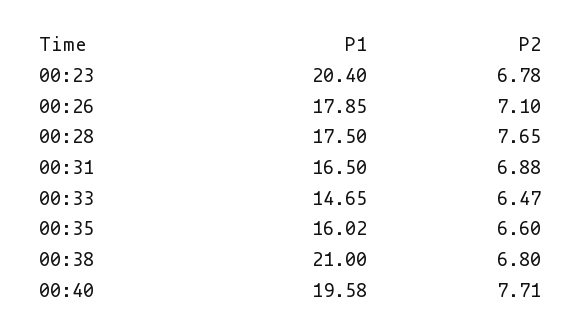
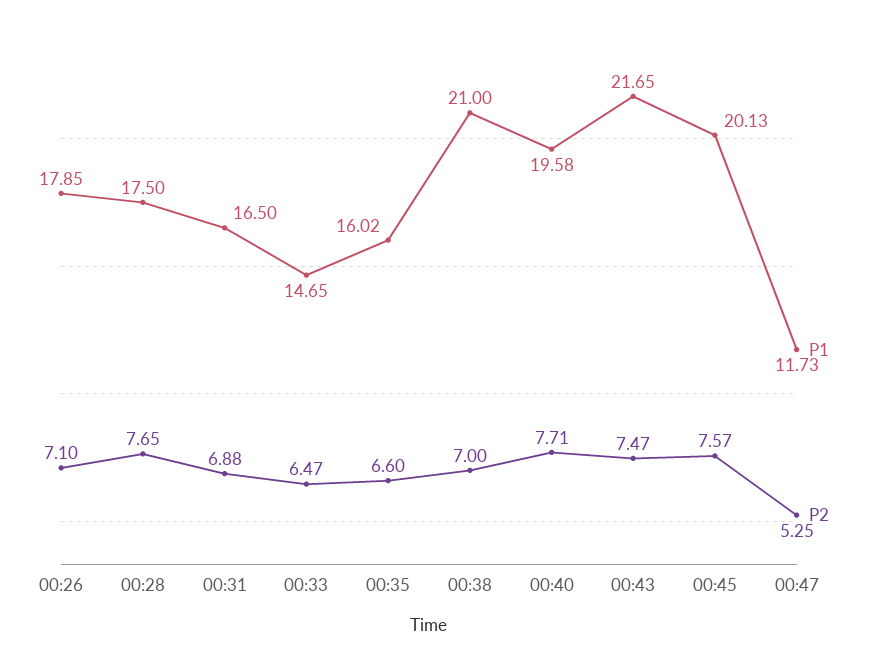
P1, 00:23: 20.4 -> none
P2, 00:23: 6.78 -> none
P2, 00:38: 6.8 -> 7
P1, 00:43: none -> 21.65
P2, 00:43: none -> 7.47
P1, 00:45: none -> 20.13
P2, 00:45: none -> 7.57
P1, 00:47: none -> 11.73
P2, 00:47: none -> 5.25

